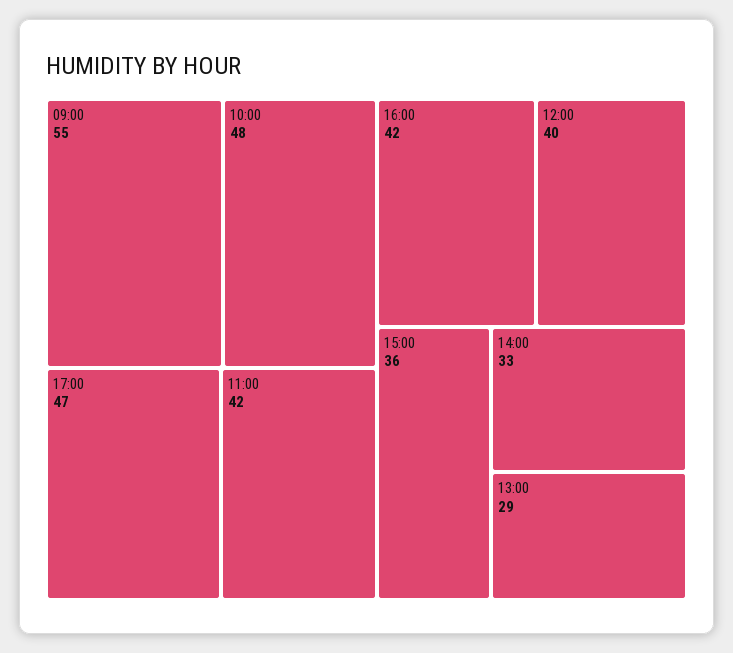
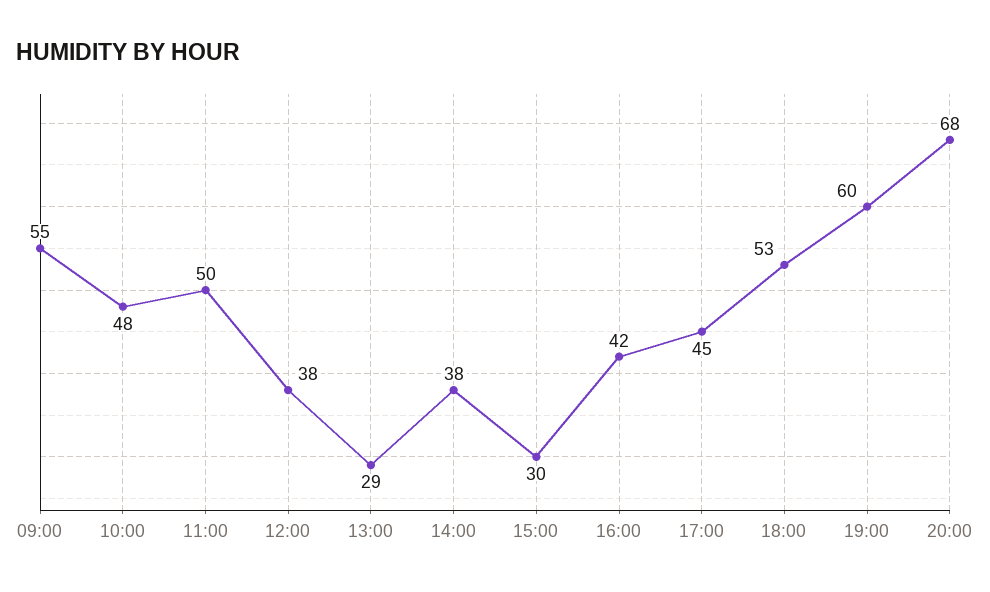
17:00: 47 -> 45
11:00: 42 -> 50
12:00: 40 -> 38
15:00: 36 -> 30
14:00: 33 -> 38
18:00: none -> 53
19:00: none -> 60
20:00: none -> 68

